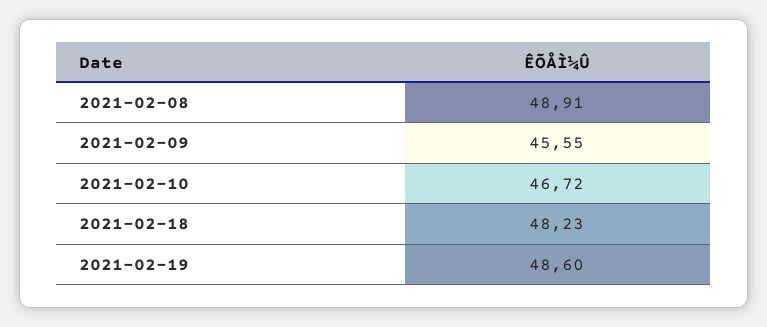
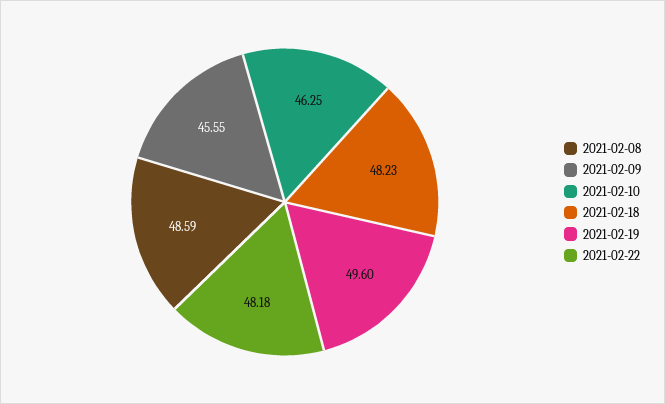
2021-02-08: 48.91 -> 48.59
2021-02-10: 46.72 -> 46.25
2021-02-19: 48.6 -> 49.6
2021-02-22: none -> 48.18

